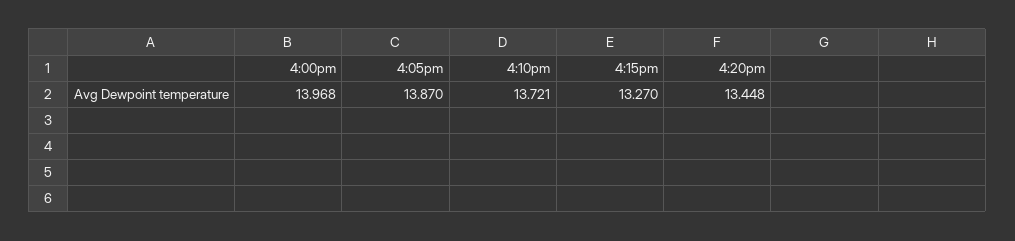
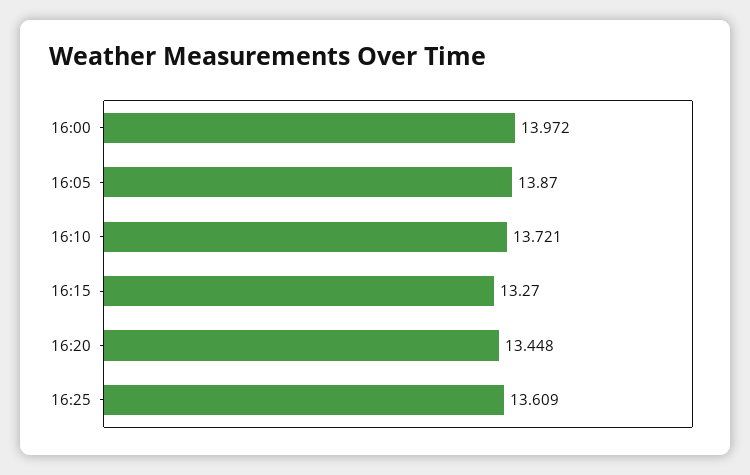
4:00pm: 13.968 -> 13.972
16:25: none -> 13.609

